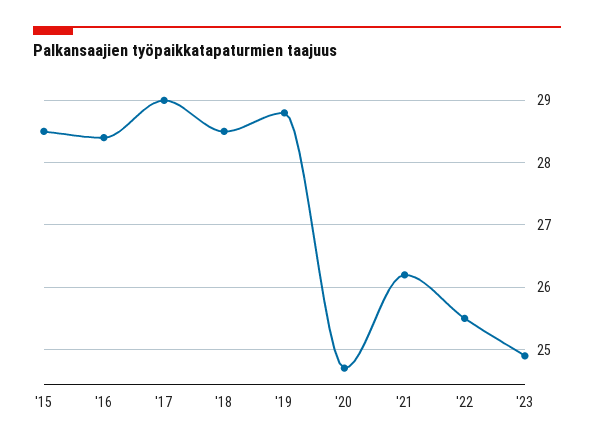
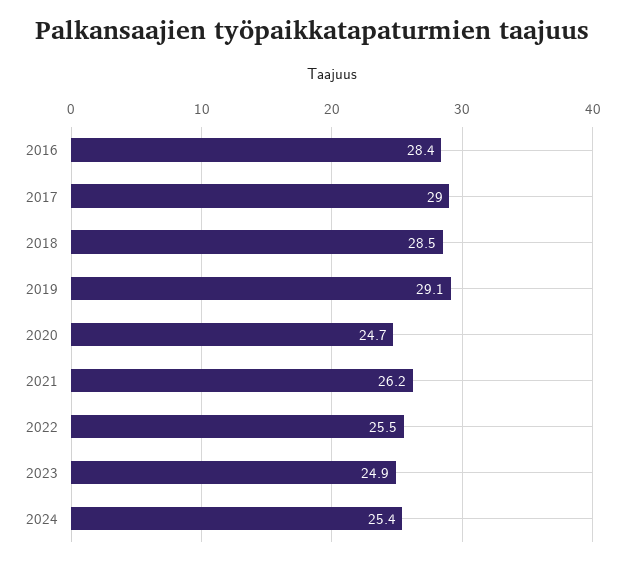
'15: 28.5 -> none
'19: 28.8 -> 29.1
2024: none -> 25.4

